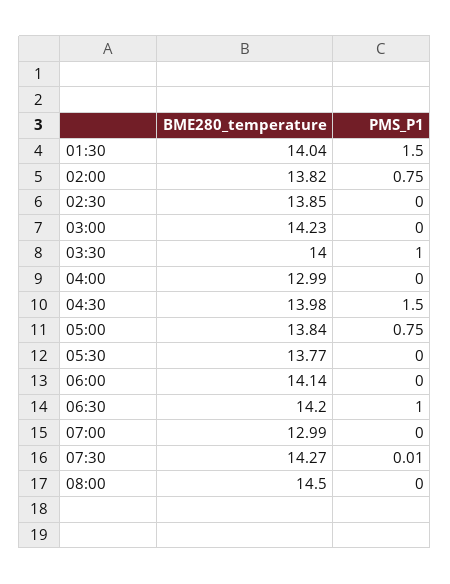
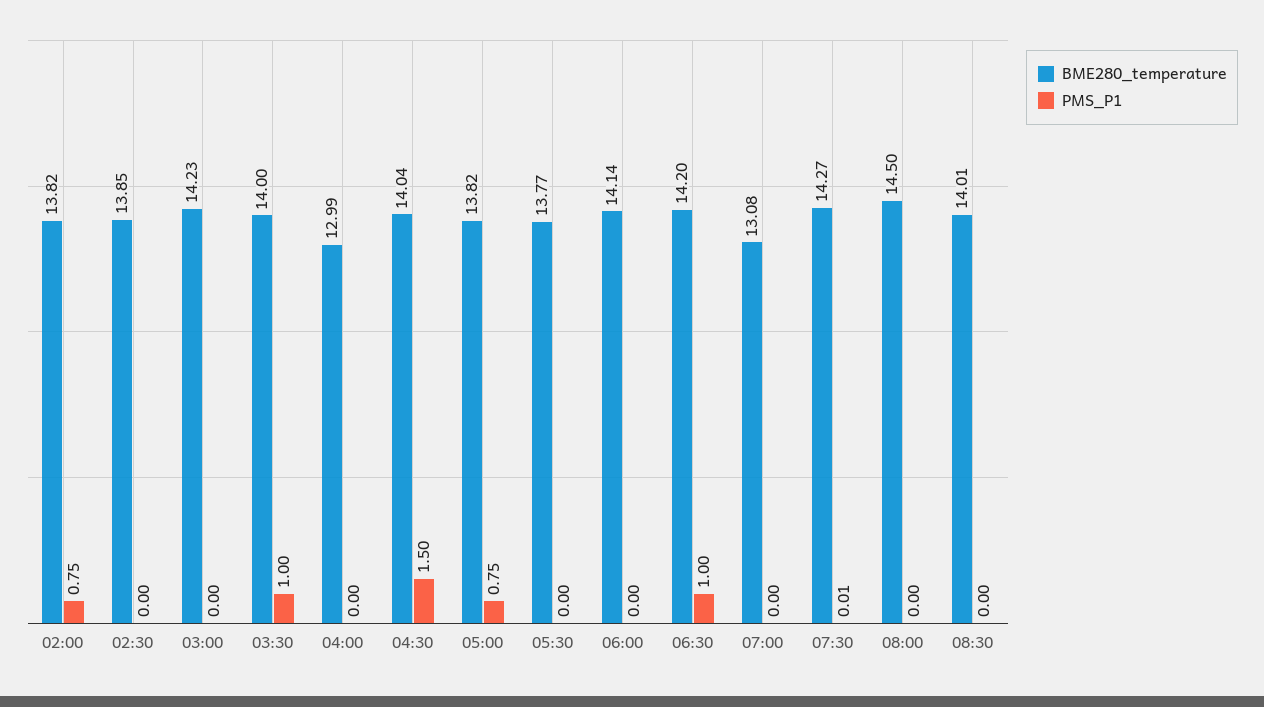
BME280_temperature, 01:30: 14.04 -> none
PMS_P1, 01:30: 1.5 -> none
BME280_temperature, 04:30: 13.98 -> 14.04
BME280_temperature, 05:00: 13.84 -> 13.82
BME280_temperature, 07:00: 12.99 -> 13.08
BME280_temperature, 08:30: none -> 14.01
PMS_P1, 08:30: none -> 0

